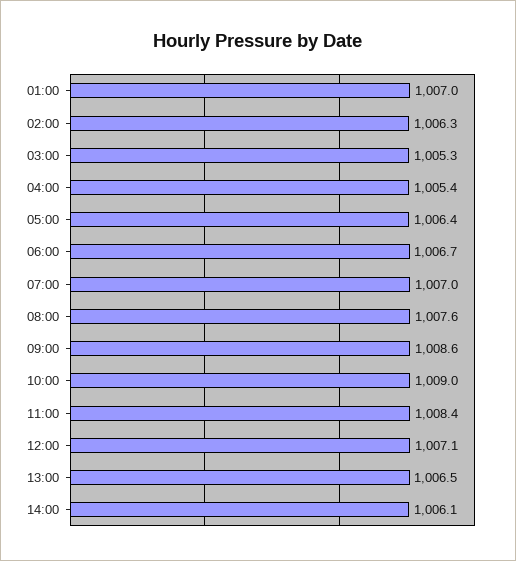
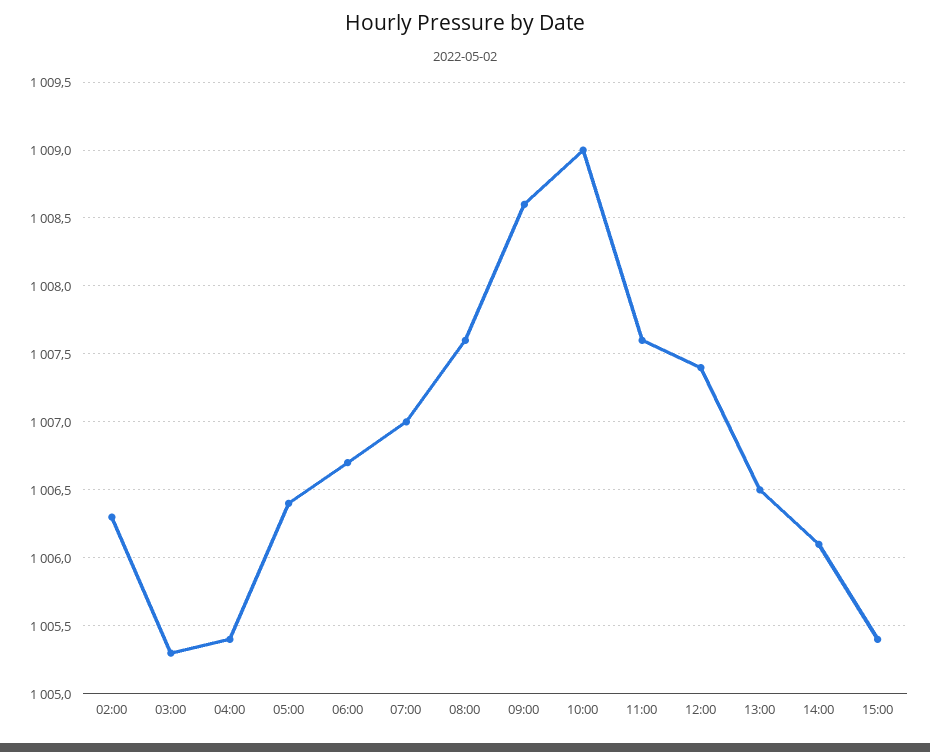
01:00: 1007 -> none
11:00: 1008.4 -> 1007.6
12:00: 1007.1 -> 1007.4
15:00: none -> 1005.4

